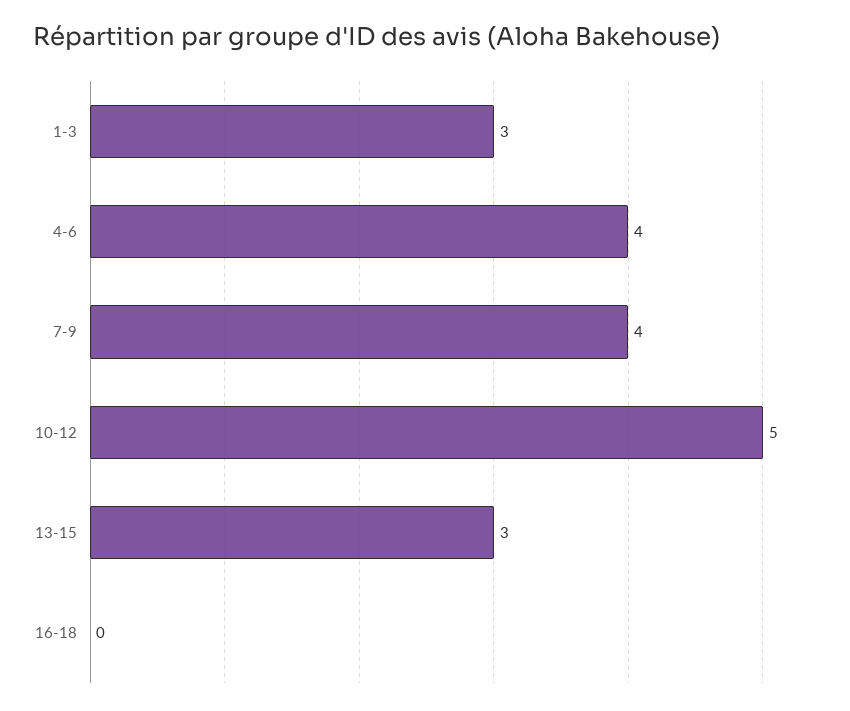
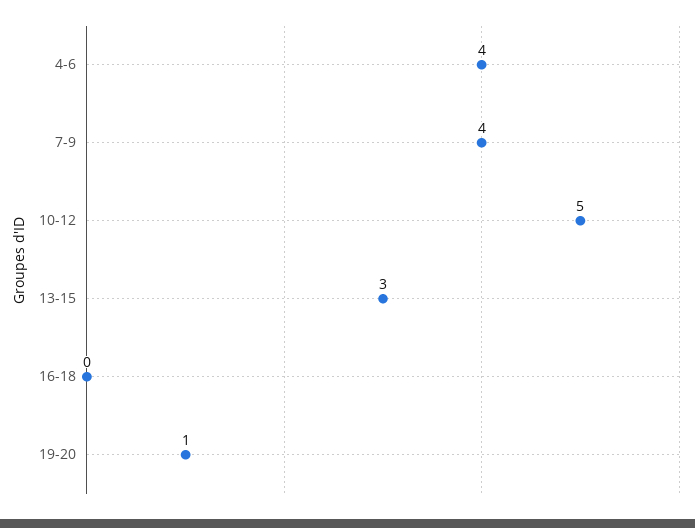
1-3: 3 -> none
19-20: none -> 1

